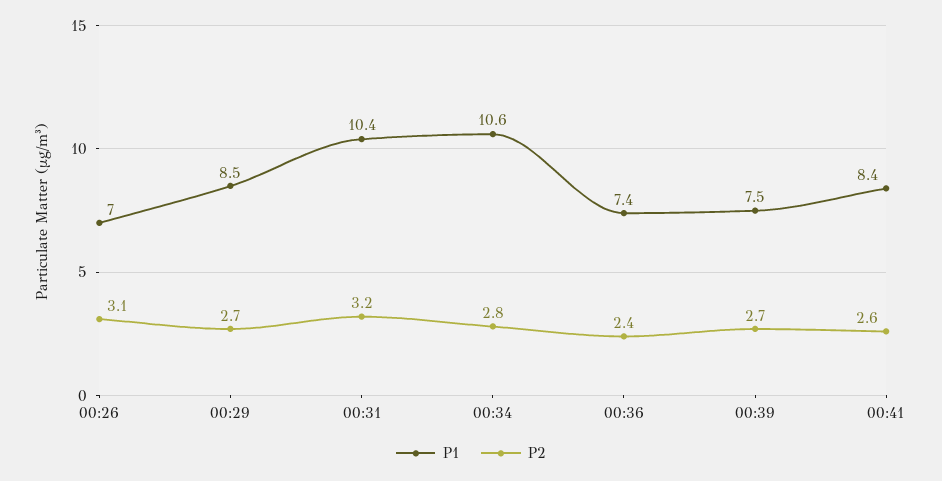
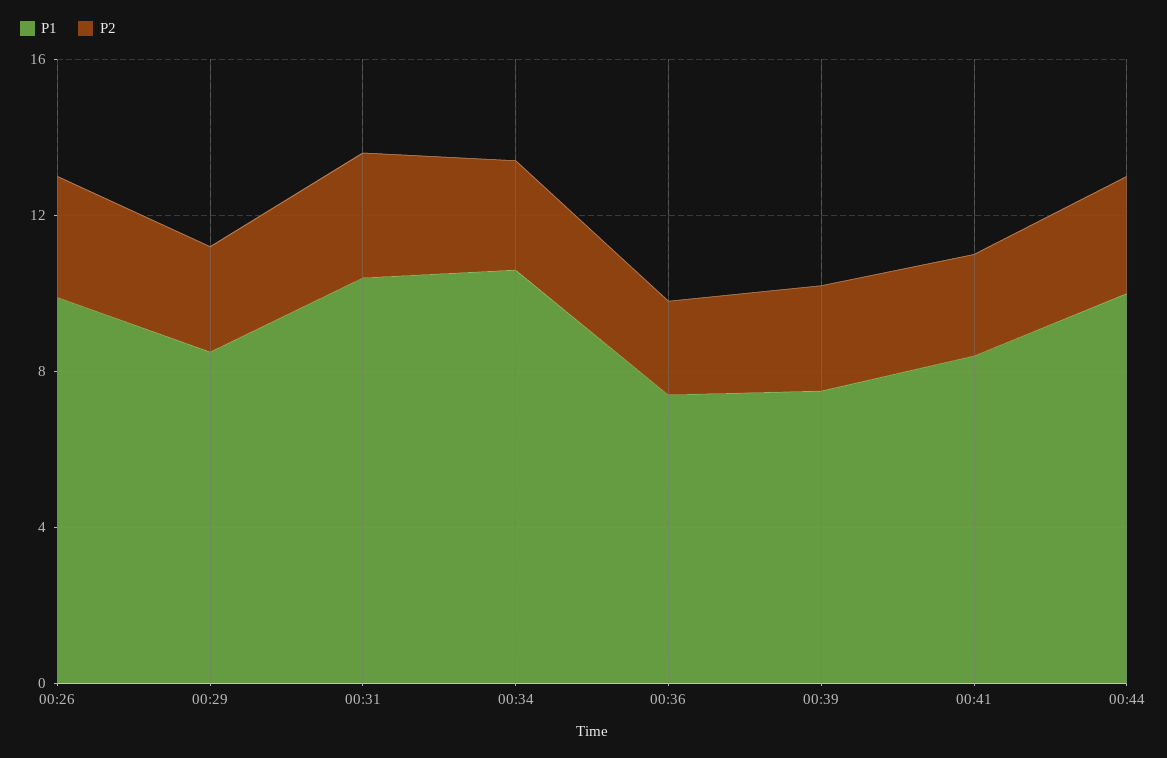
P1, 00:26: 7 -> 10
P1, 00:44: none -> 10
P2, 00:44: none -> 3

